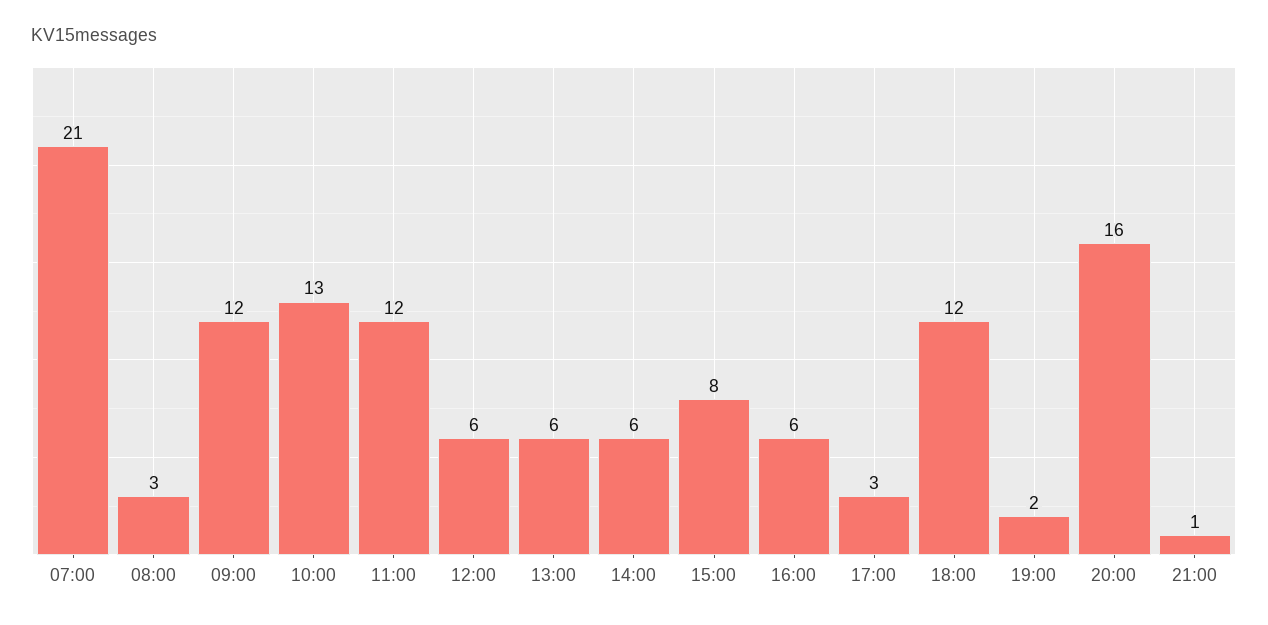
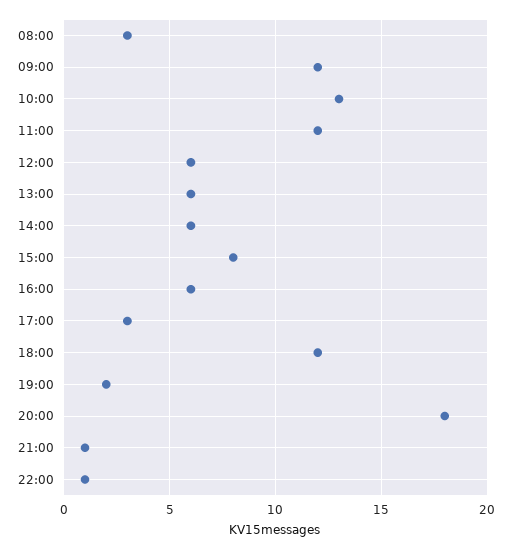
07:00: 21 -> none
20:00: 16 -> 18
22:00: none -> 1

